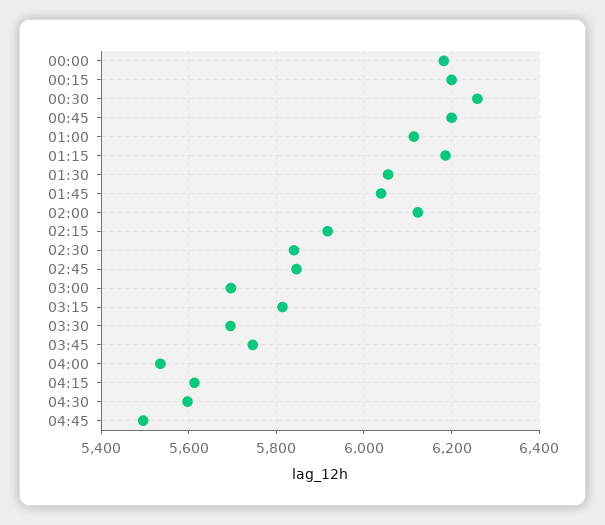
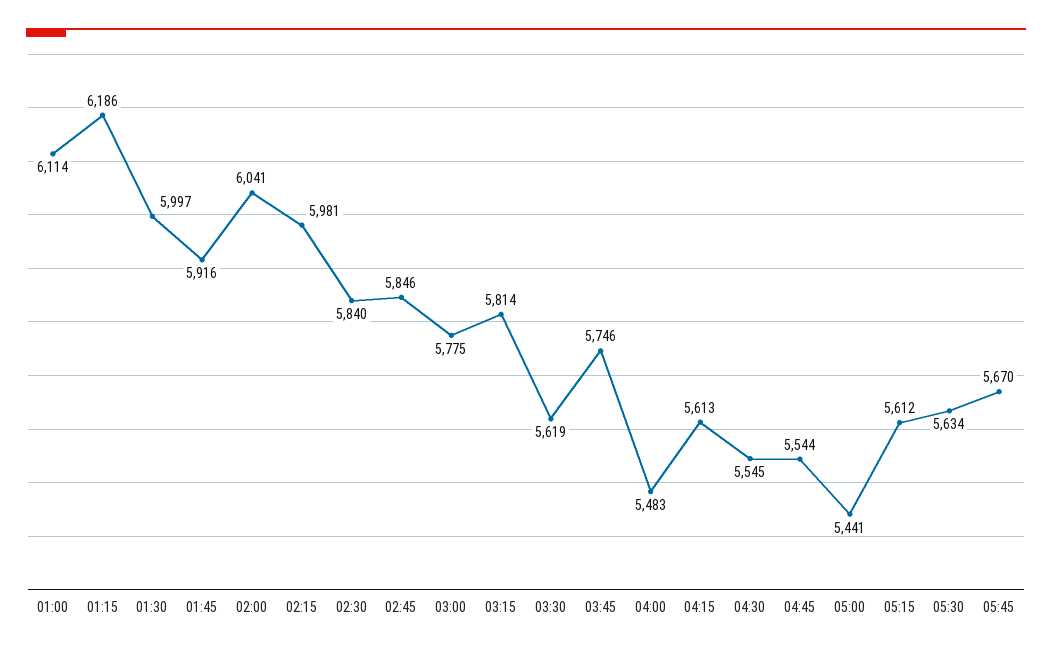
00:00: 6180 -> none
00:15: 6200 -> none
00:30: 6260 -> none
00:45: 6200 -> none
01:30: 6060 -> 5997
01:45: 6040 -> 5916
02:00: 6120 -> 6041
02:15: 5920 -> 5981
03:00: 5700 -> 5775
03:30: 5700 -> 5619
04:00: 5540 -> 5483
04:30: 5600 -> 5545
04:45: 5500 -> 5544
05:00: none -> 5441
05:15: none -> 5612
05:30: none -> 5634
05:45: none -> 5670

